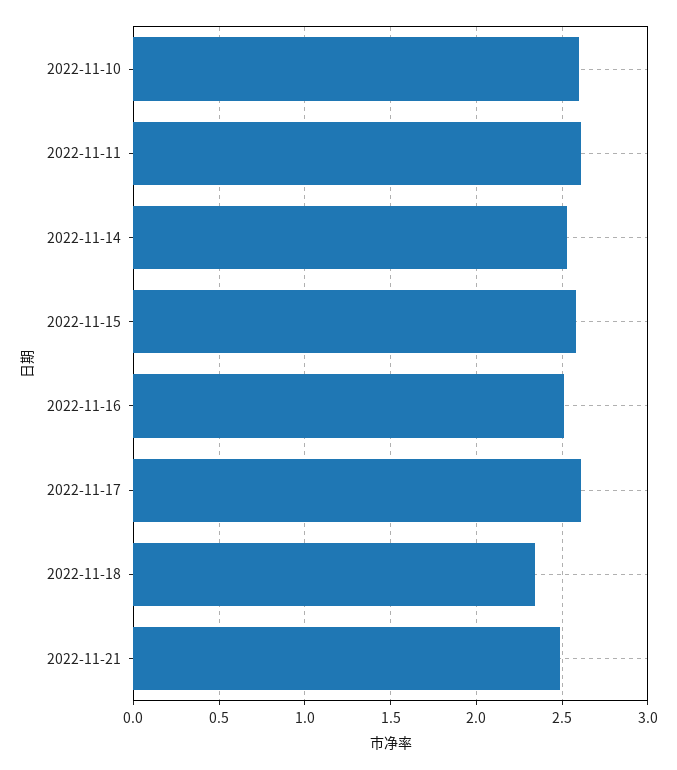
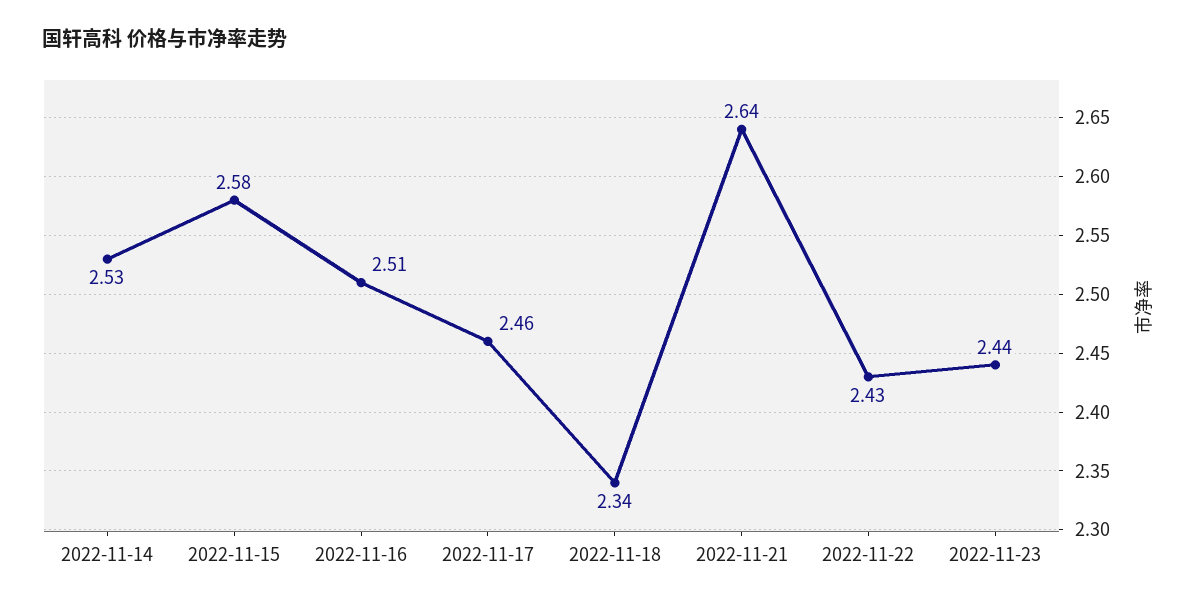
2022-11-10: 2.6 -> none
2022-11-11: 2.6 -> none
2022-11-17: 2.6 -> 2.46
2022-11-21: 2.5 -> 2.64
2022-11-22: none -> 2.43
2022-11-23: none -> 2.44

